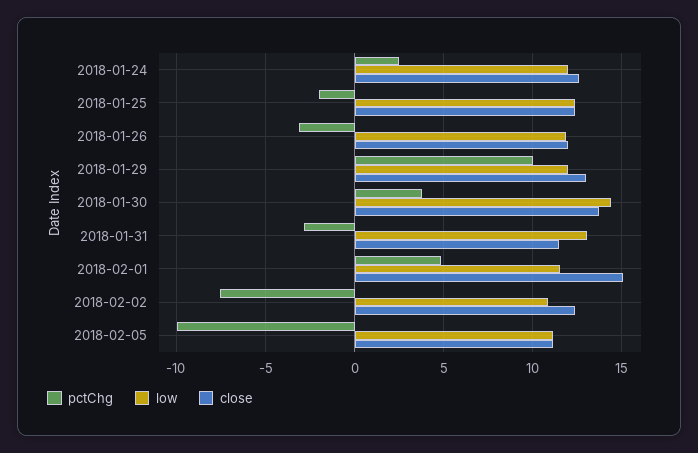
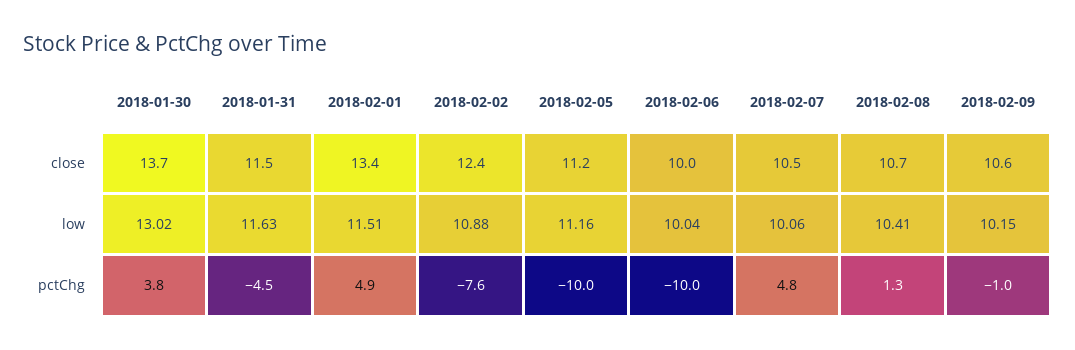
pctChg, 2018-01-24: 2.5 -> none
low, 2018-01-24: 12 -> none
close, 2018-01-24: 12.5 -> none
pctChg, 2018-01-25: -2 -> none
low, 2018-01-25: 12.5 -> none
close, 2018-01-25: 12.5 -> none
pctChg, 2018-01-26: -3 -> none
low, 2018-01-26: 12 -> none
close, 2018-01-26: 12 -> none
pctChg, 2018-01-29: 10 -> none
low, 2018-01-29: 12 -> none
close, 2018-01-29: 13 -> none
low, 2018-01-30: 14.5 -> 13.02
pctChg, 2018-01-31: -3 -> -4.5
low, 2018-01-31: 13 -> 11.63
close, 2018-02-01: 15 -> 13.4
close, 2018-02-06: none -> 10
close, 2018-02-07: none -> 10.5
close, 2018-02-08: none -> 10.7
close, 2018-02-09: none -> 10.6
low, 2018-02-06: none -> 10.04
low, 2018-02-07: none -> 10.06
low, 2018-02-08: none -> 10.41
low, 2018-02-09: none -> 10.15
pctChg, 2018-02-06: none -> -10
pctChg, 2018-02-07: none -> 4.8
pctChg, 2018-02-08: none -> 1.3
pctChg, 2018-02-09: none -> -1

